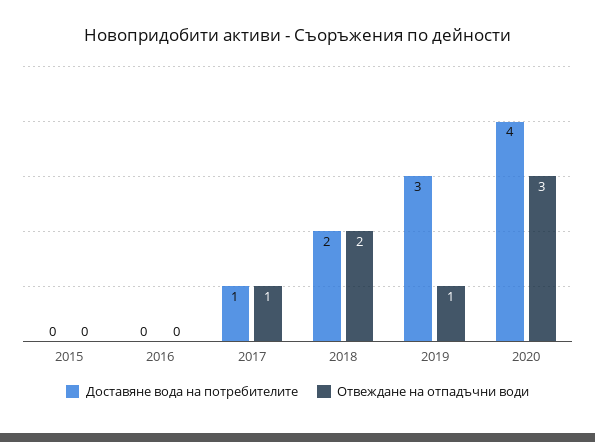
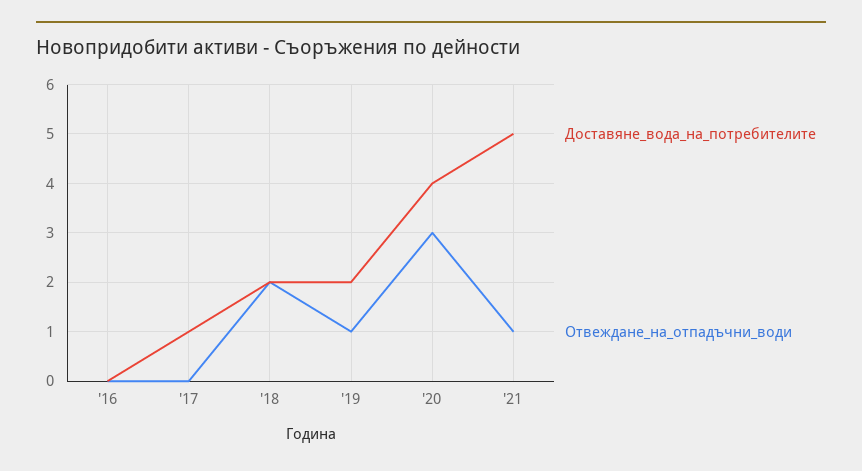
Доставяне вода на потребителите, 2015: 0 -> none
Отвеждане на отпадъчни води, 2015: 0 -> none
Отвеждане на отпадъчни води, 2017: 1 -> 0
Доставяне вода на потребителите, 2019: 3 -> 2
Доставяне вода на потребителите, '21: none -> 5
Отвеждане на отпадъчни води, '21: none -> 1

